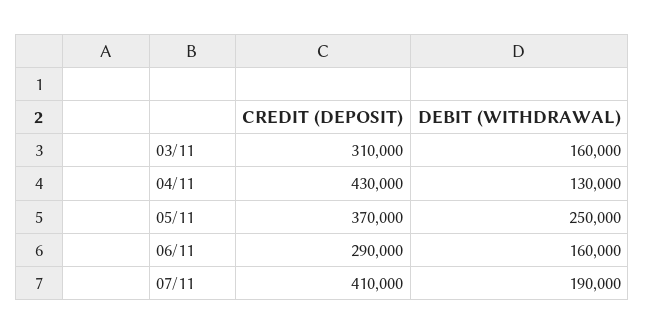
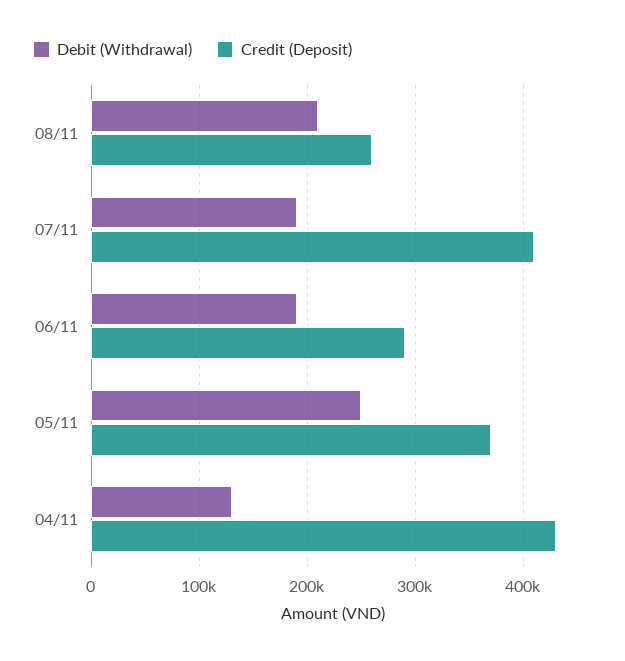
CREDIT (DEPOSIT), 03/11: 310000 -> none
DEBIT (WITHDRAWAL), 03/11: 160000 -> none
DEBIT (WITHDRAWAL), 06/11: 160000 -> 190000
DEBIT (WITHDRAWAL), 08/11: none -> 210000
CREDIT (DEPOSIT), 08/11: none -> 260000

